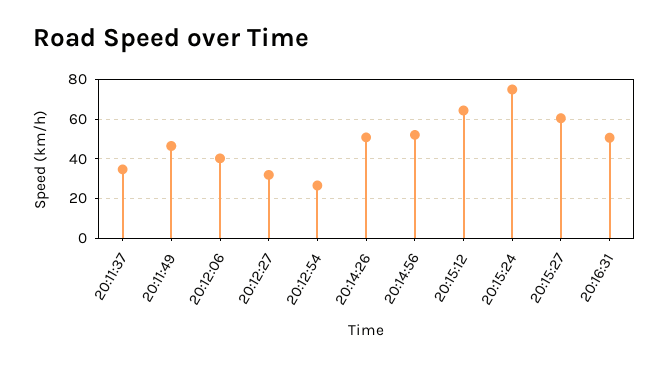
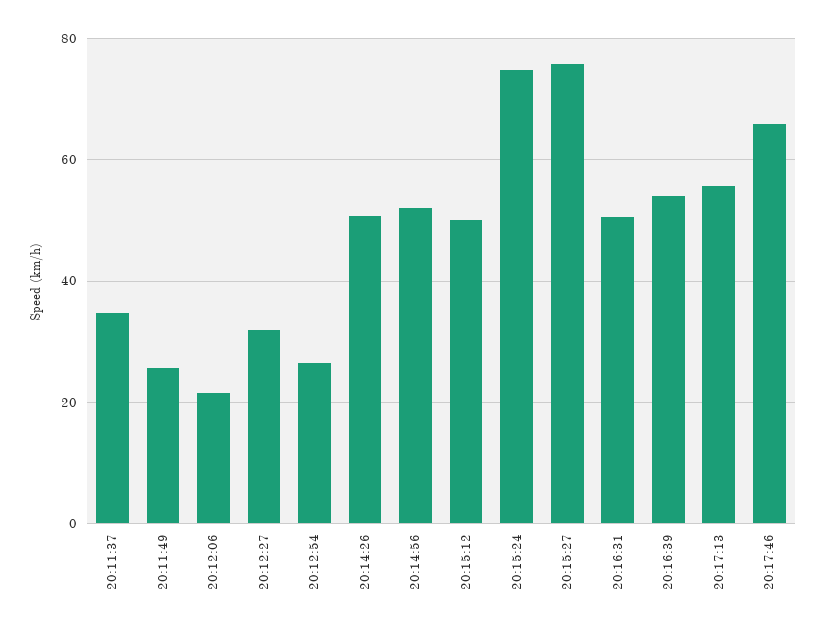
20:11:49: 45 -> 26
20:12:06: 40 -> 22
20:15:12: 65 -> 50
20:15:27: 60 -> 76
20:16:39: none -> 54
20:17:13: none -> 56
20:17:46: none -> 66

